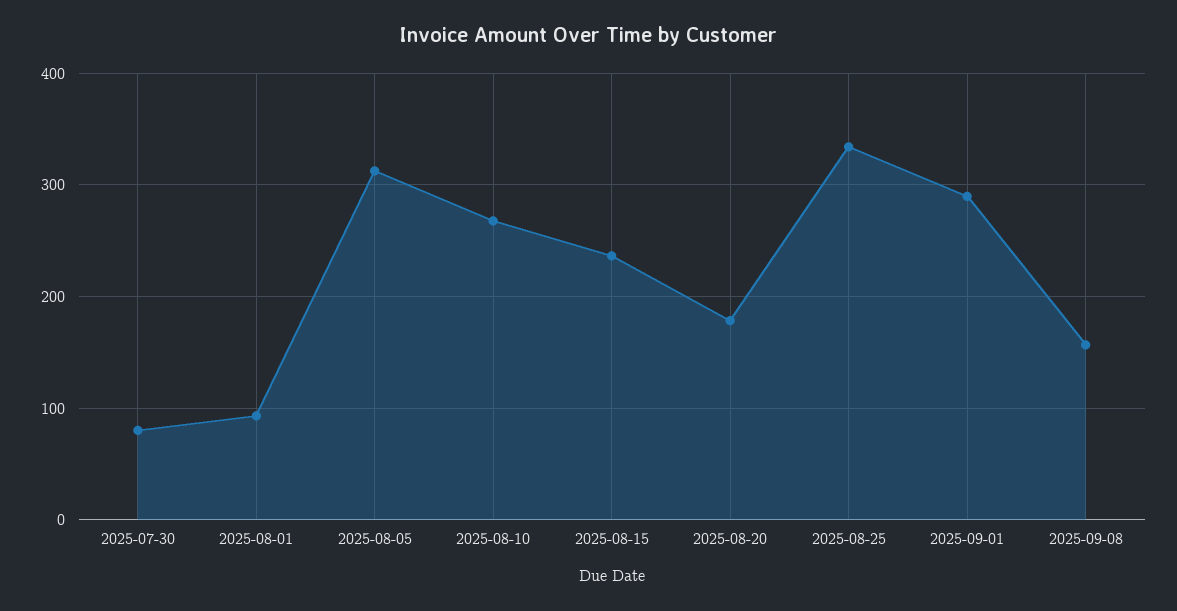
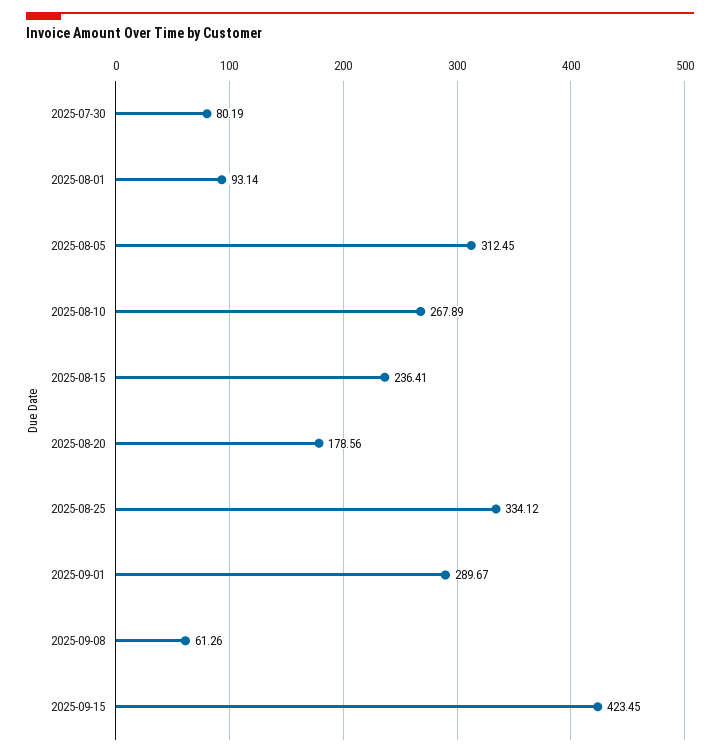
2025-09-08: 160 -> 61.26
2025-09-15: none -> 423.45

